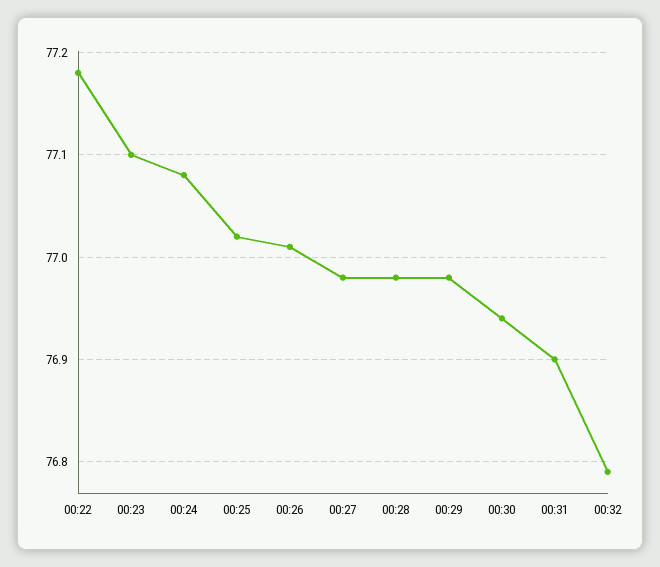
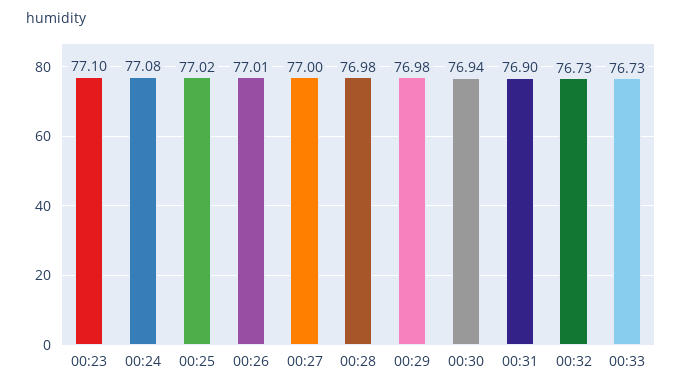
00:22: 77.18 -> none
00:27: 76.98 -> 77
00:32: 76.79 -> 76.73
00:33: none -> 76.73

